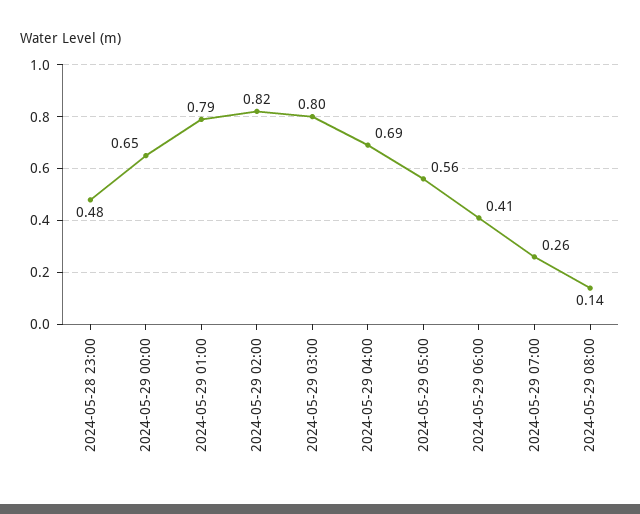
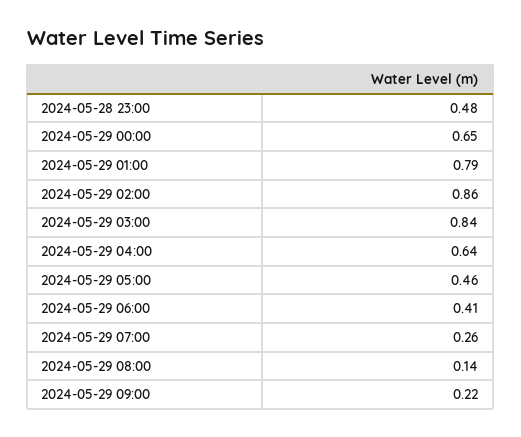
2024-05-29 02:00: 0.82 -> 0.86
2024-05-29 03:00: 0.8 -> 0.84
2024-05-29 04:00: 0.69 -> 0.64
2024-05-29 05:00: 0.56 -> 0.46
2024-05-29 09:00: none -> 0.22

